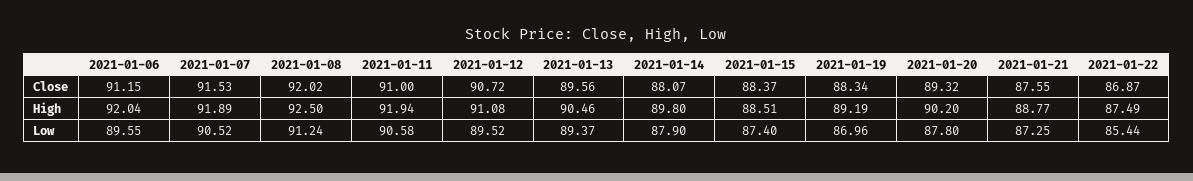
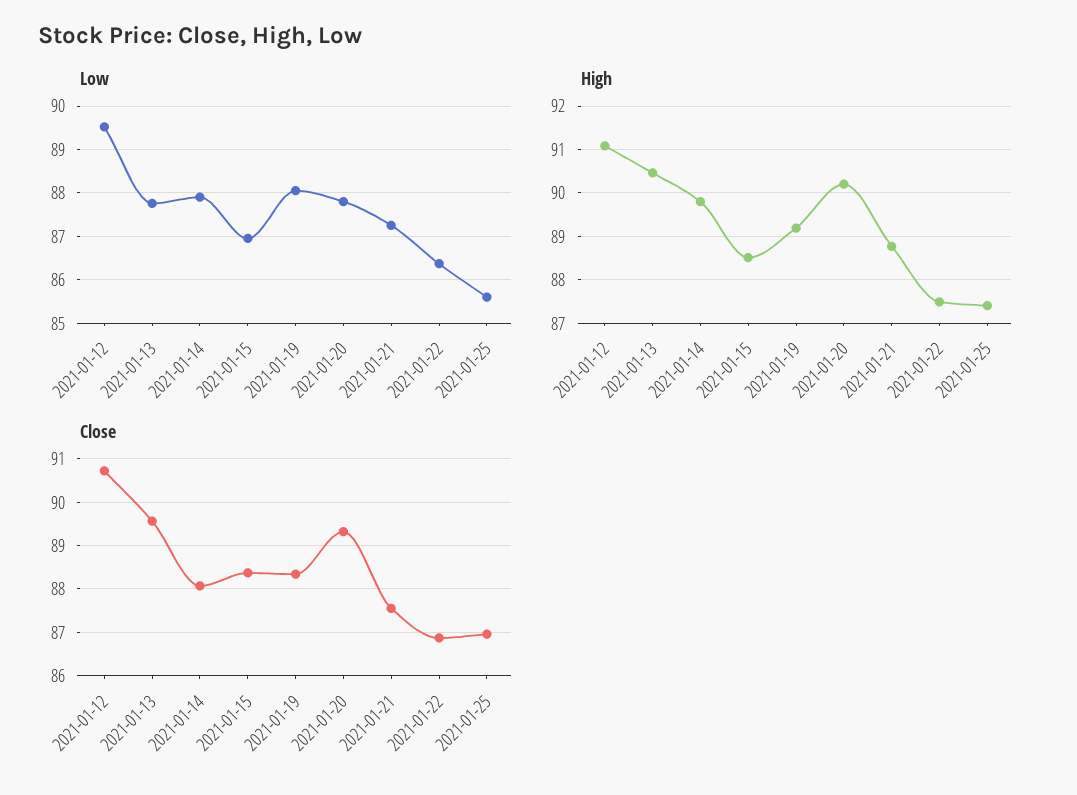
Close, 2021-01-06: 91.15 -> none
Close, 2021-01-07: 91.53 -> none
Close, 2021-01-08: 92.02 -> none
Close, 2021-01-11: 91 -> none
High, 2021-01-06: 92.04 -> none
High, 2021-01-07: 91.89 -> none
High, 2021-01-08: 92.5 -> none
High, 2021-01-11: 91.94 -> none
Low, 2021-01-06: 89.55 -> none
Low, 2021-01-07: 90.52 -> none
Low, 2021-01-08: 91.24 -> none
Low, 2021-01-11: 90.58 -> none
Low, 2021-01-13: 89.37 -> 87.8
Low, 2021-01-15: 87.4 -> 87
Low, 2021-01-19: 86.96 -> 88
Low, 2021-01-22: 85.44 -> 86.4
Low, 2021-01-25: none -> 85.6
High, 2021-01-25: none -> 87.4
Close, 2021-01-25: none -> 87

